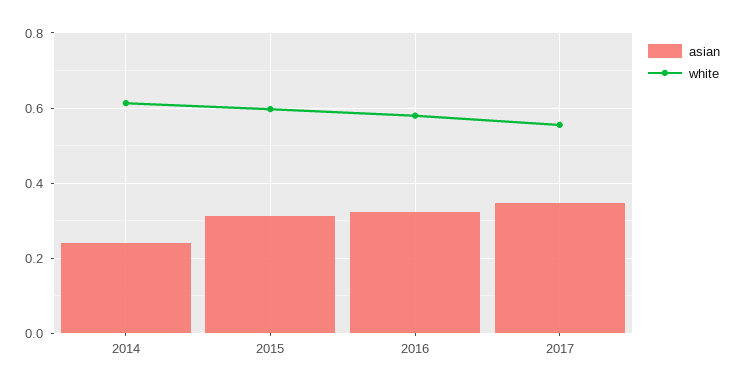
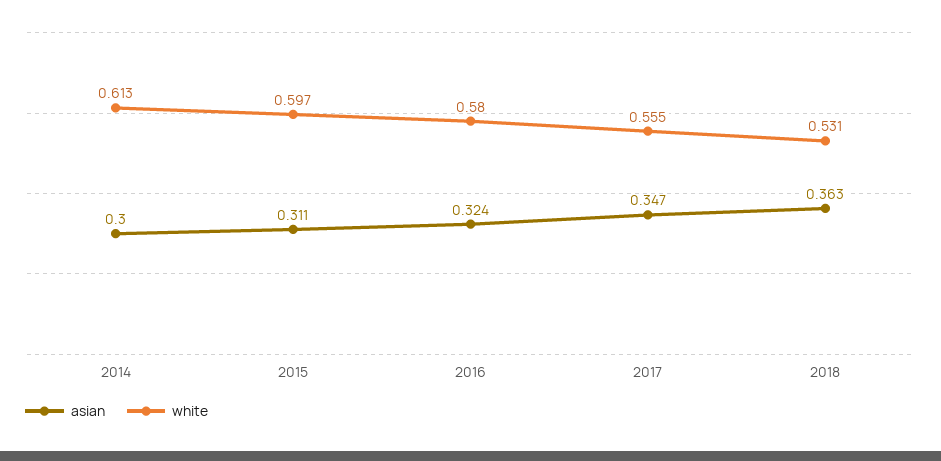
asian, 2014: 0.24 -> 0.3
asian, 2018: none -> 0.363
white, 2018: none -> 0.531

